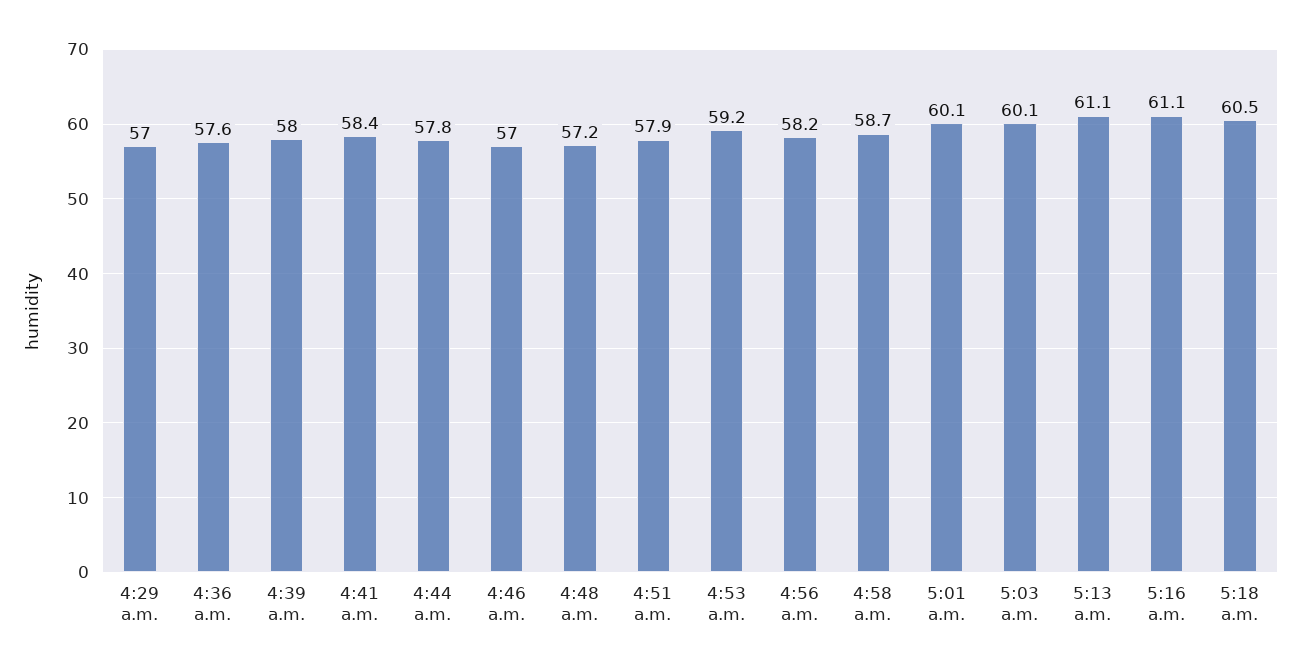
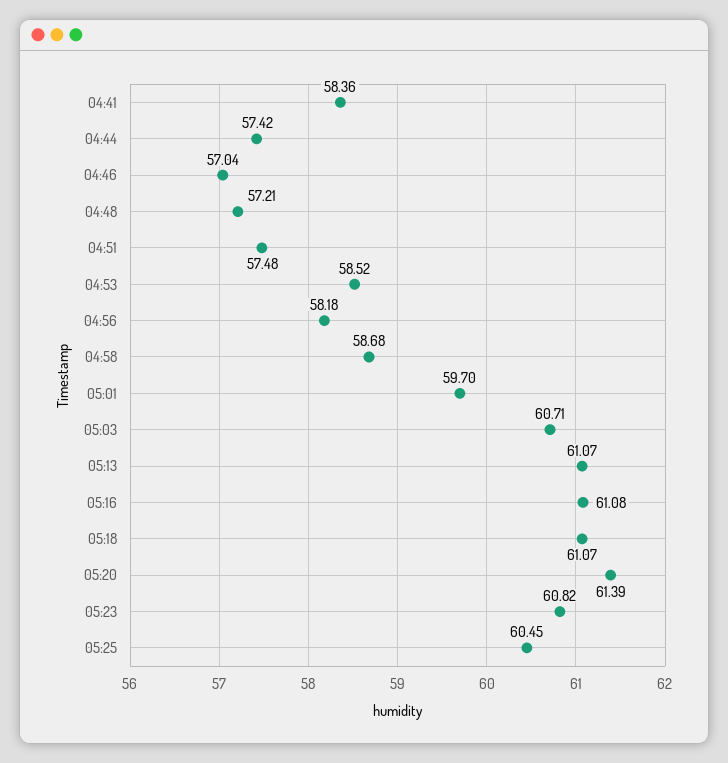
4:29 a.m.: 57 -> none
4:36 a.m.: 57.6 -> none
4:39 a.m.: 58 -> none
4:44 a.m.: 57.8 -> 57.42
4:51 a.m.: 57.9 -> 57.48
4:53 a.m.: 59.2 -> 58.52
5:01 a.m.: 60.1 -> 59.7
5:03 a.m.: 60.1 -> 60.71
5:18 a.m.: 60.5 -> 61.07
05:20: none -> 61.39
05:23: none -> 60.82
05:25: none -> 60.45

